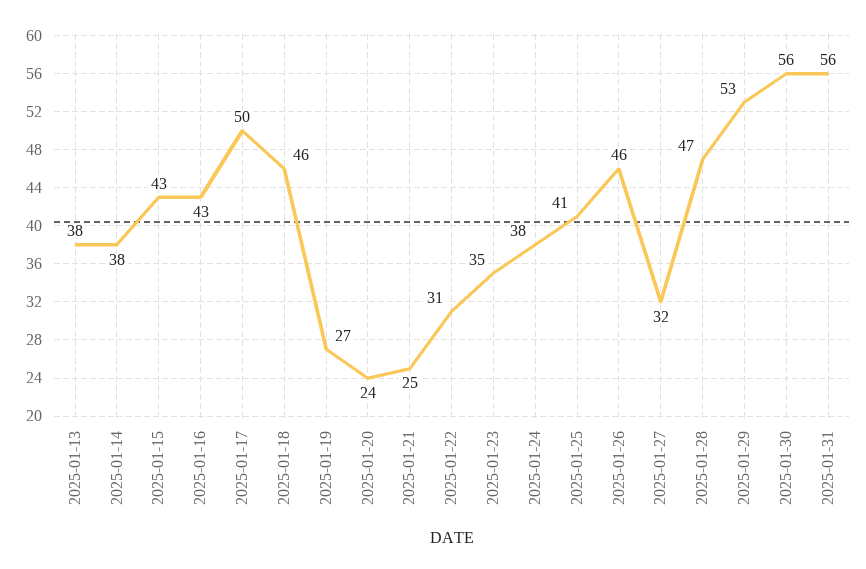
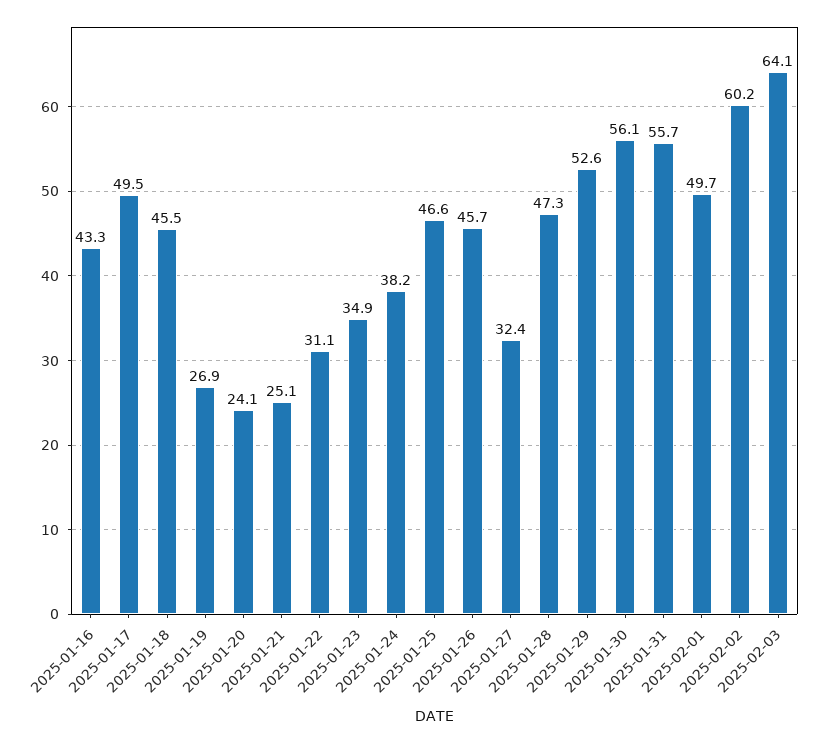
2025-01-13: 38 -> none
2025-01-14: 38 -> none
2025-01-15: 43 -> none
2025-01-25: 41 -> 46.6
2025-02-01: none -> 49.7
2025-02-02: none -> 60.2
2025-02-03: none -> 64.1

